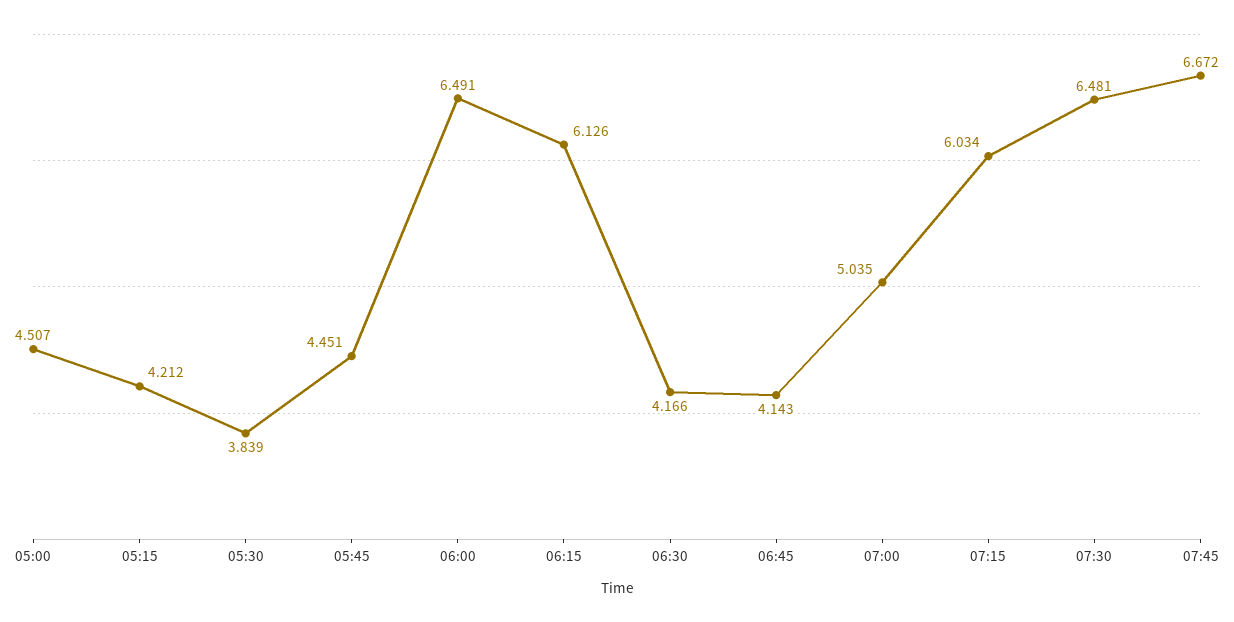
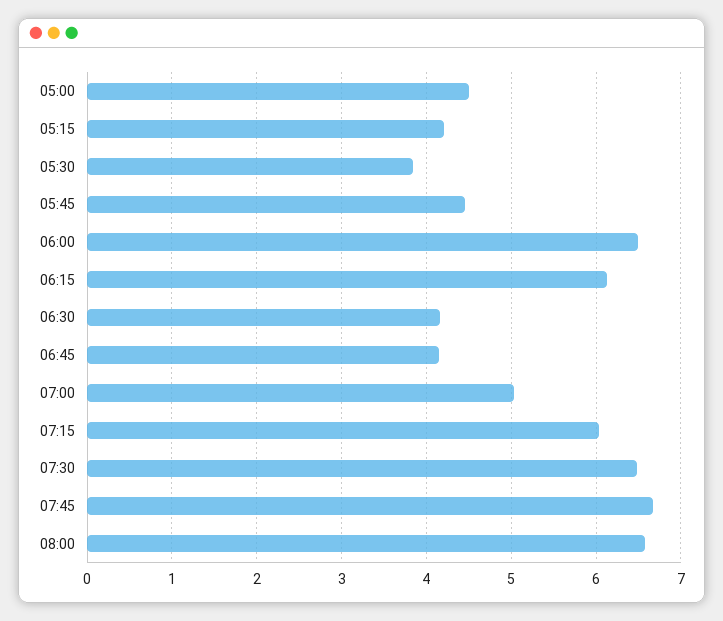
08:00: none -> 6.6

